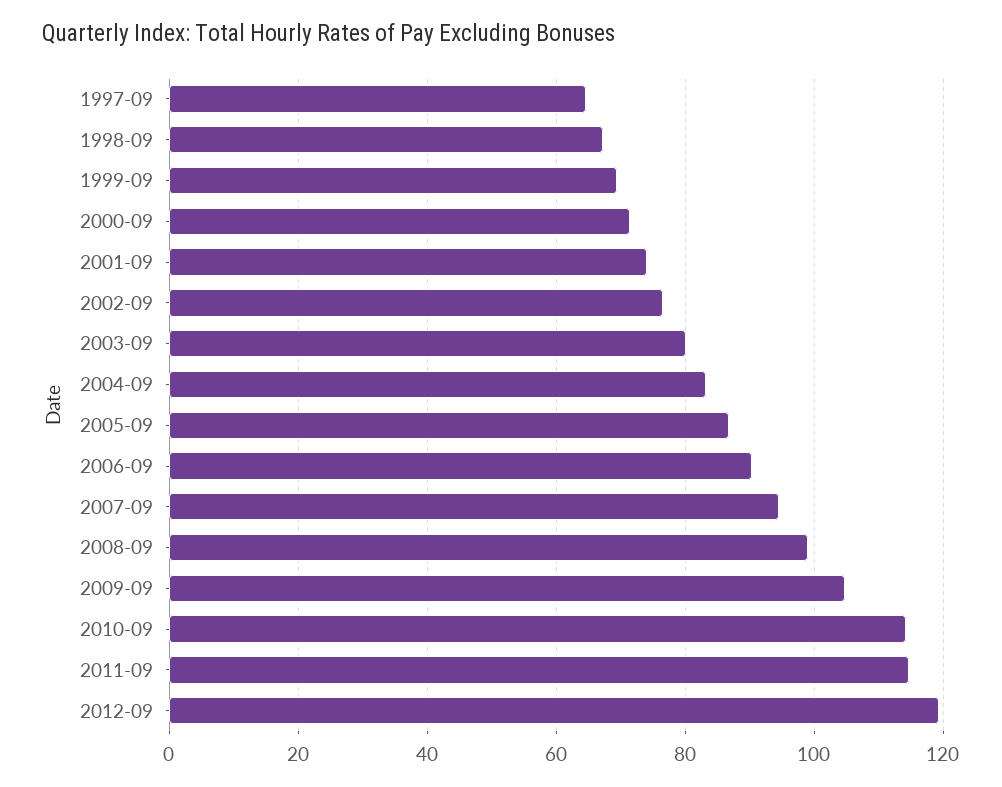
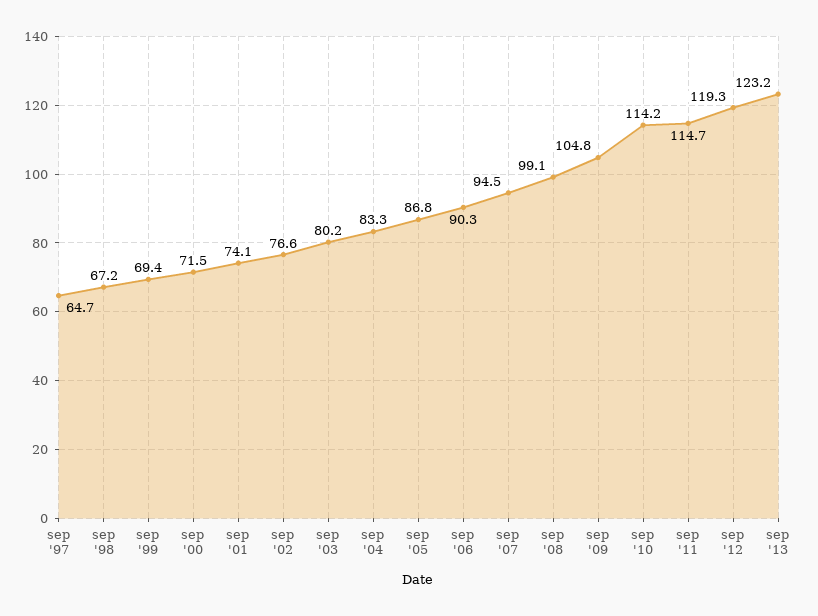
sep '13: none -> 123.2

